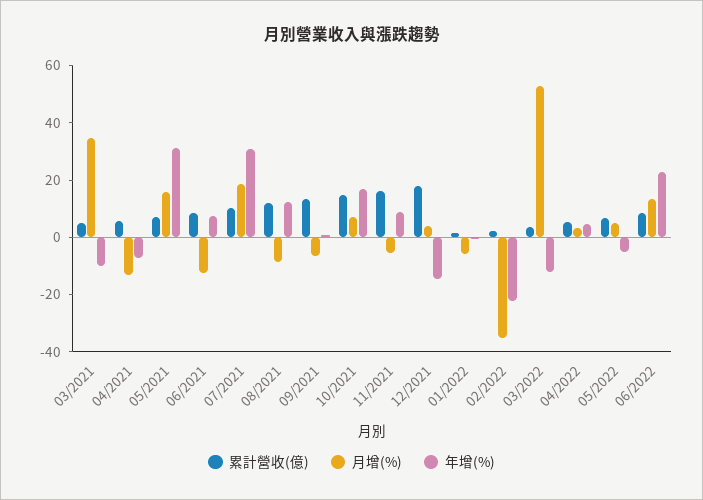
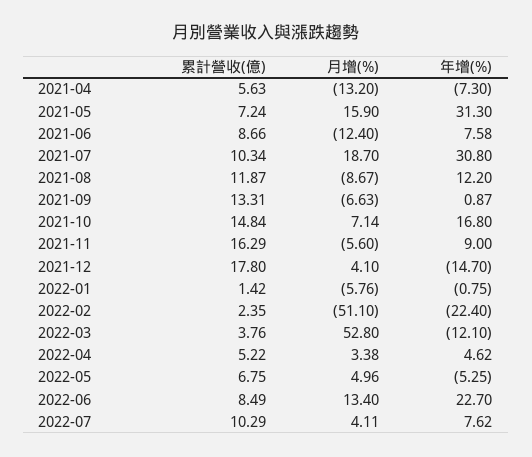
累計營收(億), 03/2021: 5 -> none
月增(%), 03/2021: 35 -> none
年增(%), 03/2021: -10 -> none
月增(%), 02/2022: -35 -> -51.1
累計營收(億), 2022-07: none -> 10.29
月增(%), 2022-07: none -> 4.11
年增(%), 2022-07: none -> 7.62

